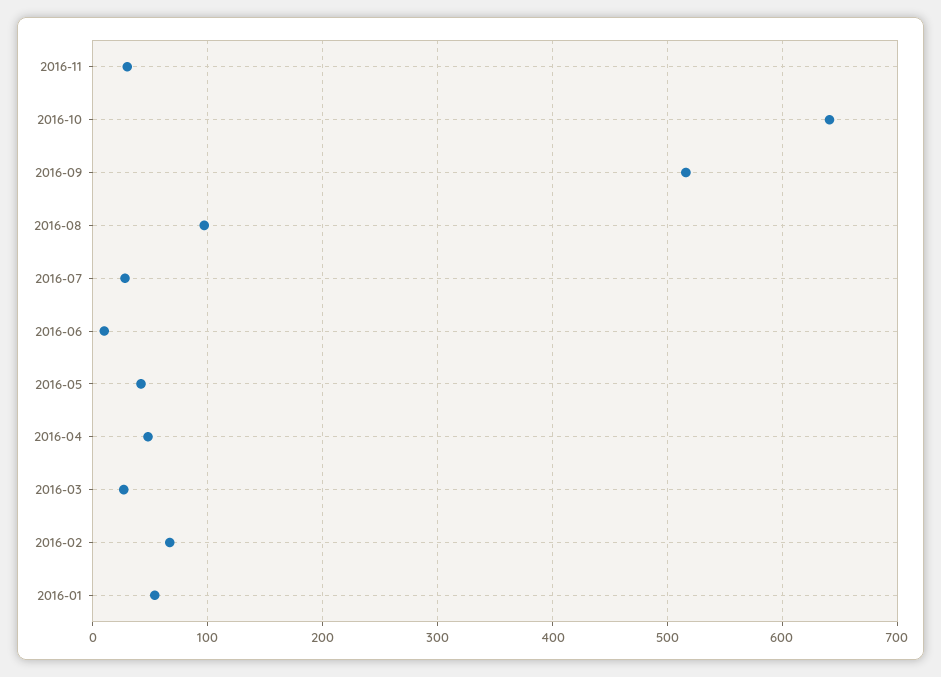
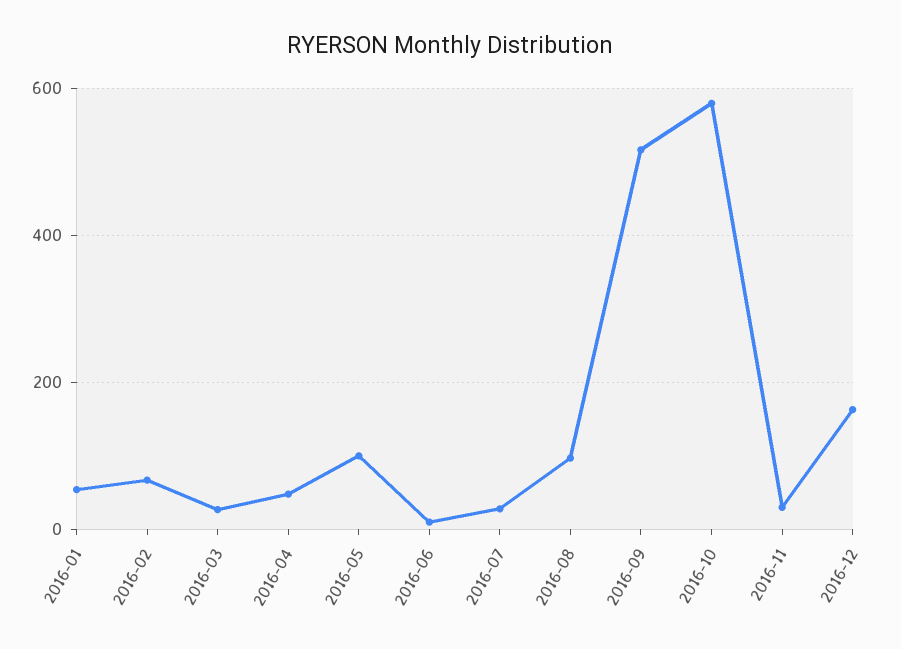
2016-10: 640 -> 580
2016-05: 40 -> 100
2016-12: none -> 160

